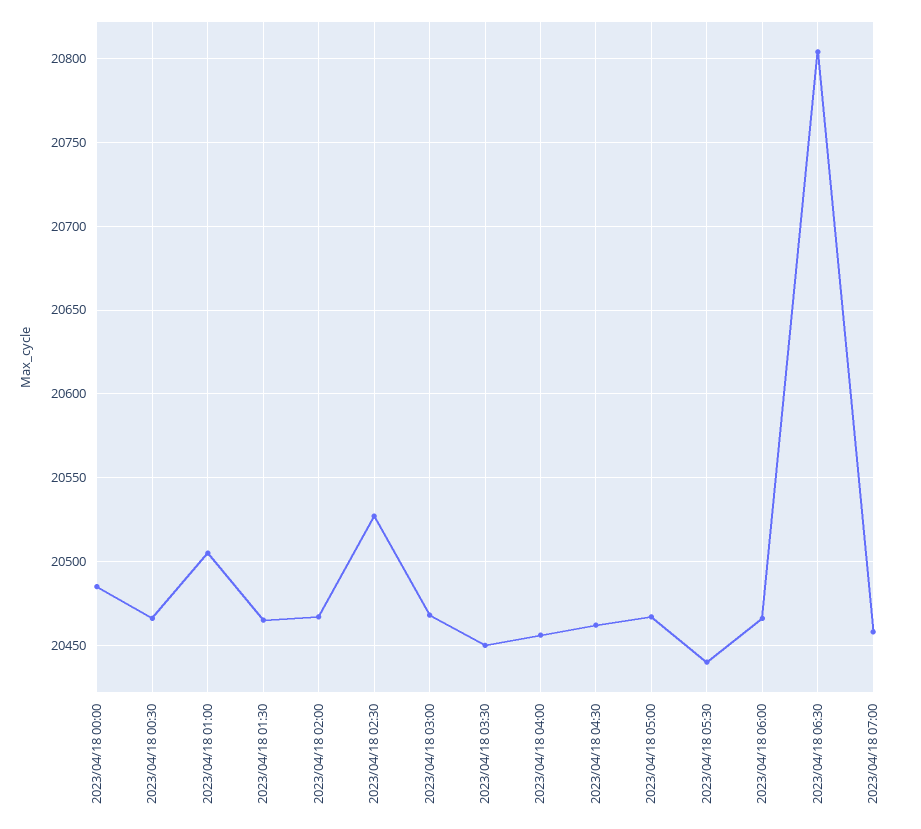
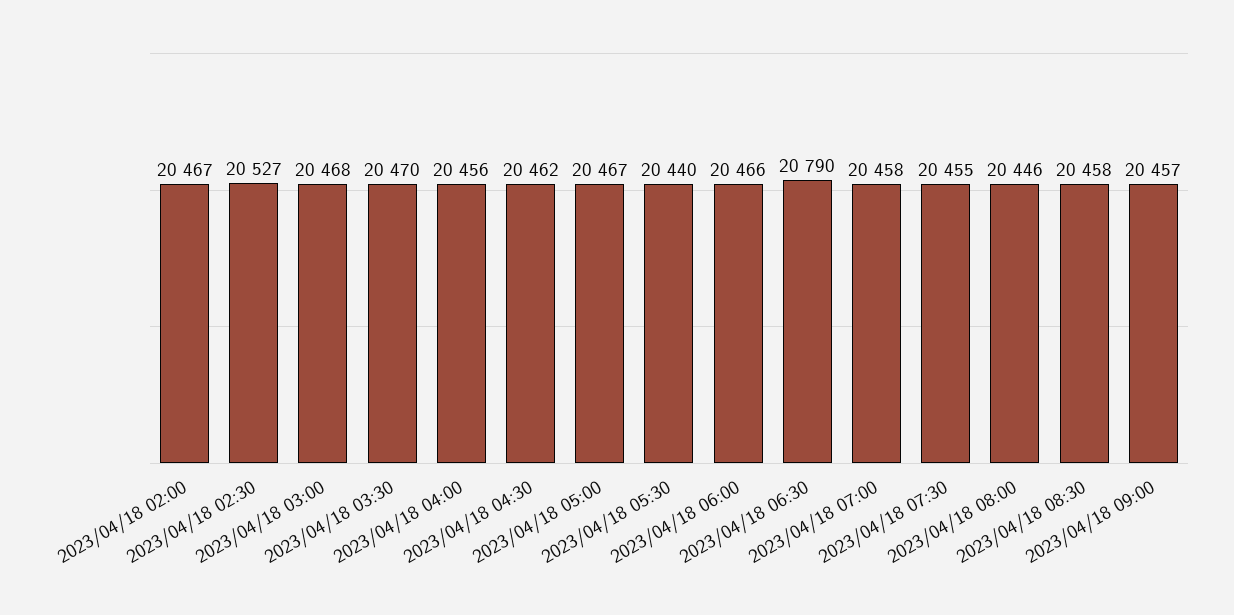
2023/04/18 00:00: 20485 -> none
2023/04/18 00:30: 20465 -> none
2023/04/18 01:00: 20505 -> none
2023/04/18 01:30: 20465 -> none
2023/04/18 03:30: 20450 -> 20470
2023/04/18 06:30: 20805 -> 20790
2023/04/18 07:30: none -> 20455
2023/04/18 08:00: none -> 20446
2023/04/18 08:30: none -> 20458
2023/04/18 09:00: none -> 20457

